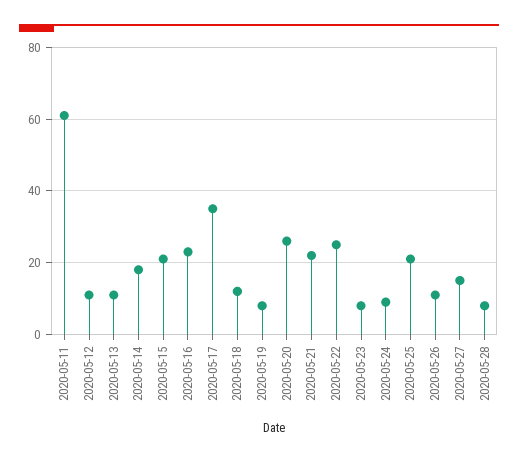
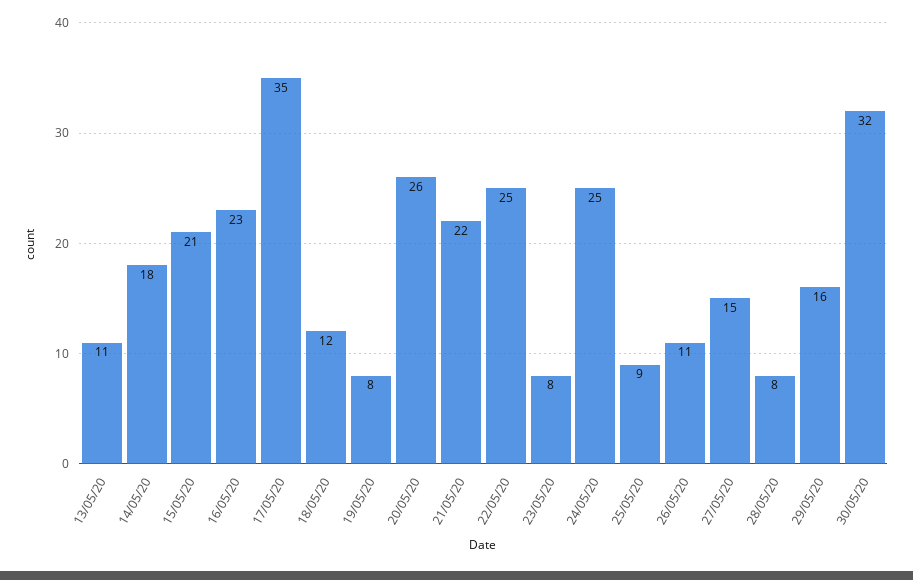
2020-05-11: 60 -> none
2020-05-12: 10 -> none
2020-05-24: 10 -> 25
2020-05-25: 20 -> 9
29/05/20: none -> 16
30/05/20: none -> 32

